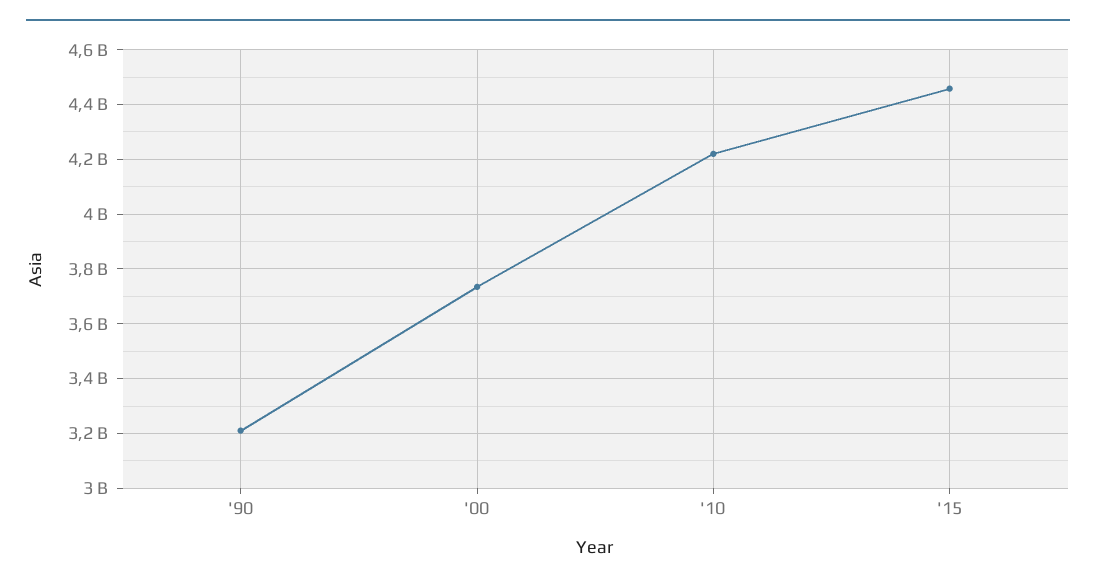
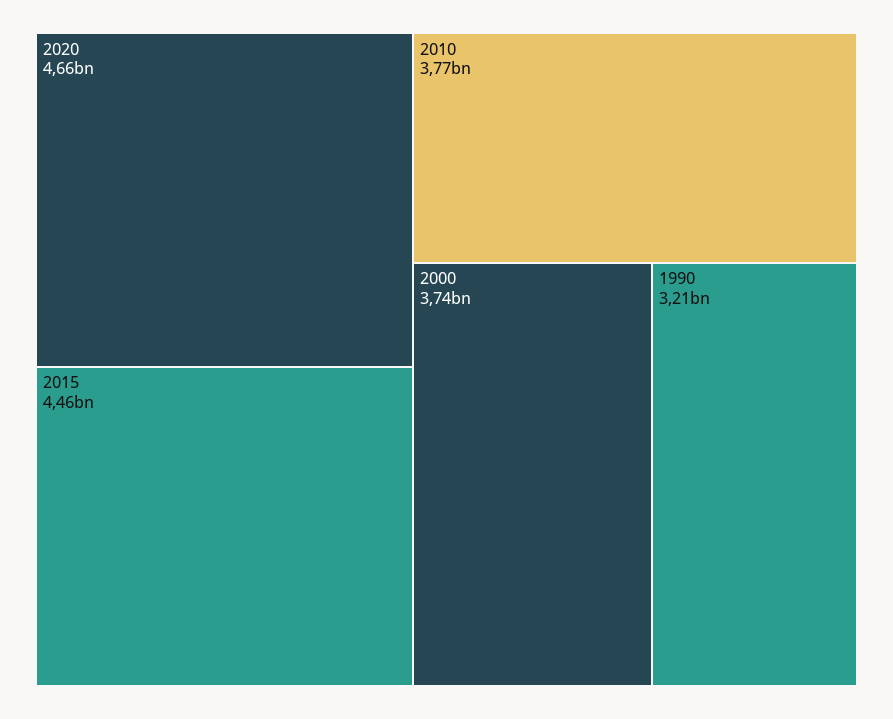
'10: 4225000000 -> 3770000000
2020: none -> 4660000000

